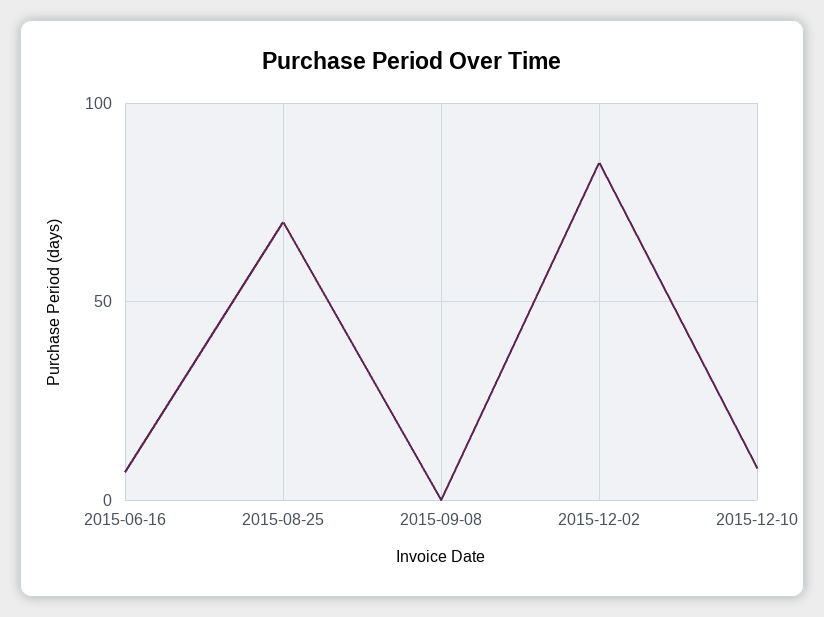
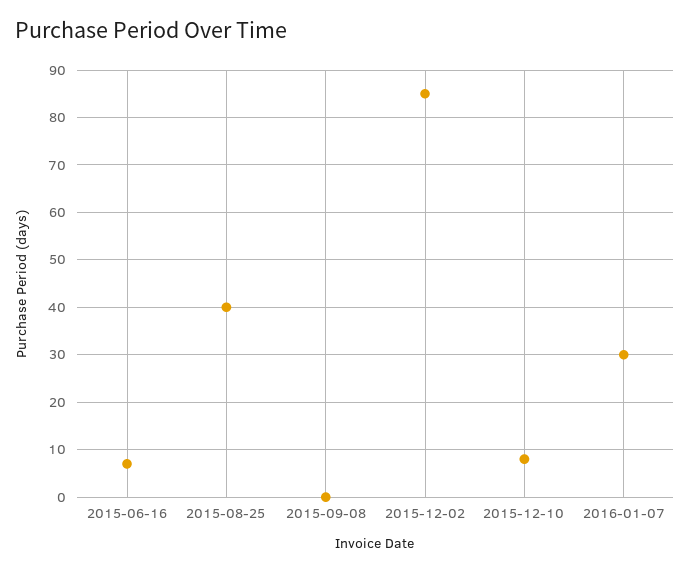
2015-08-25: 70 -> 40
2016-01-07: none -> 30

